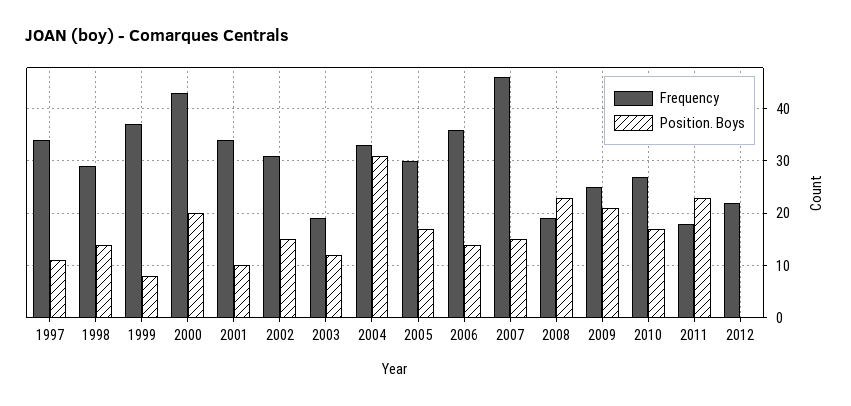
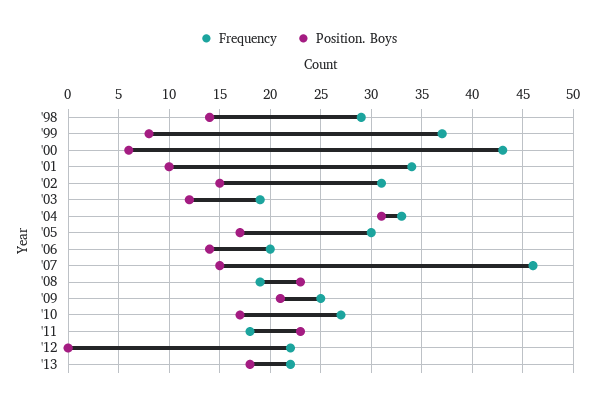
Frequency, 1997: 35 -> none
Position. Boys, 1997: 10 -> none
Position. Boys, 2000: 20 -> 6
Frequency, 2006: 35 -> 20
Frequency, '13: none -> 22
Position. Boys, '13: none -> 18

